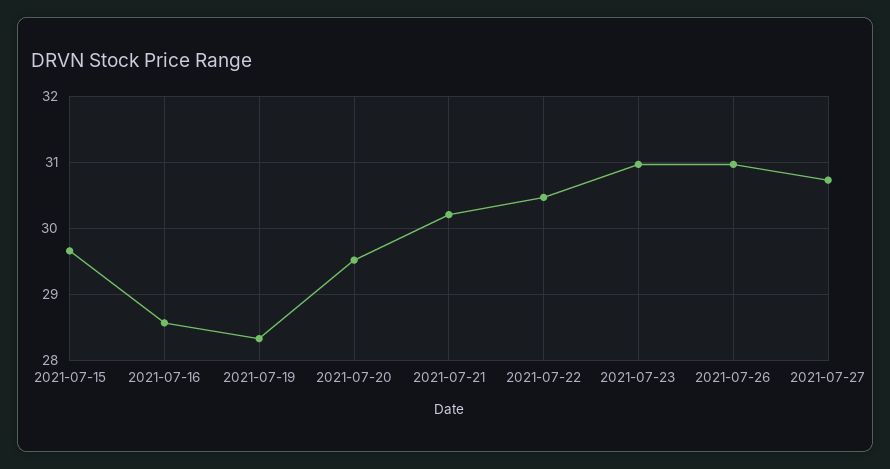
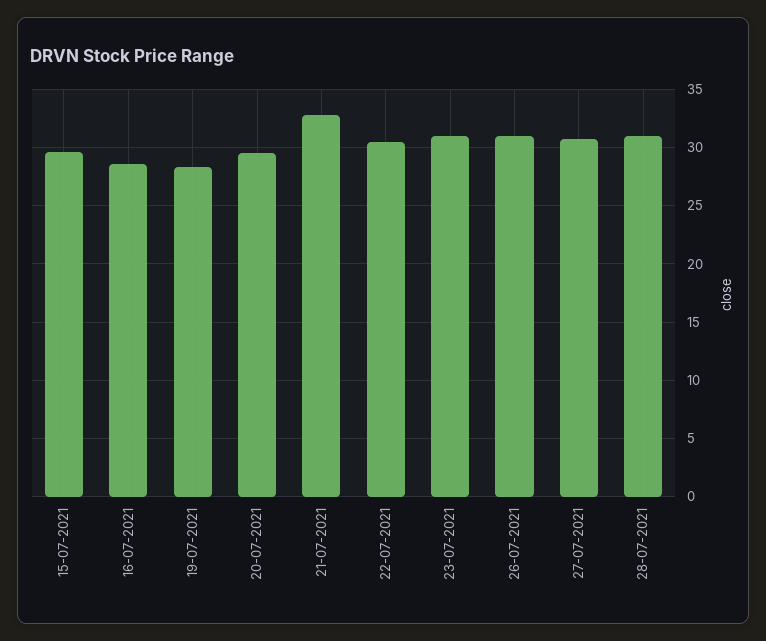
2021-07-21: 30.2 -> 33
28-07-2021: none -> 31

